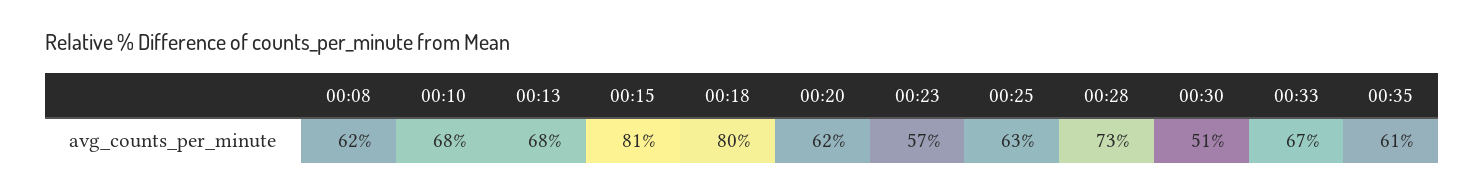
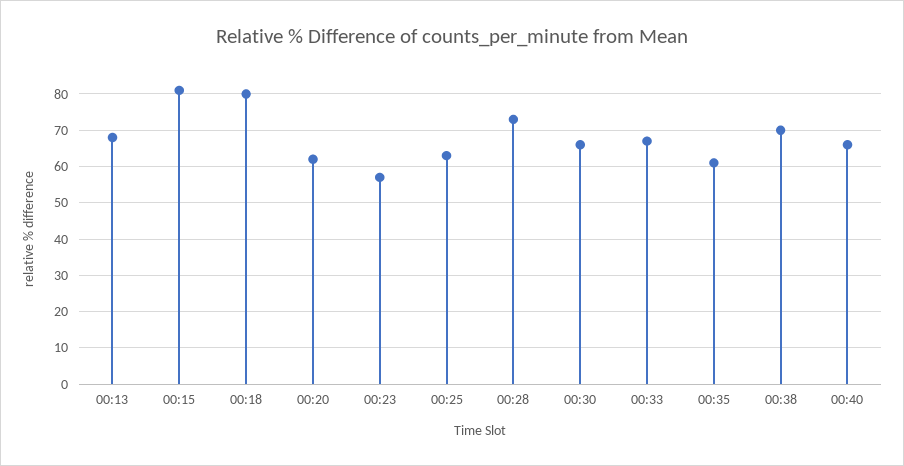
00:08: 62 -> none
00:10: 68 -> none
00:30: 51 -> 65
00:38: none -> 70
00:40: none -> 65

